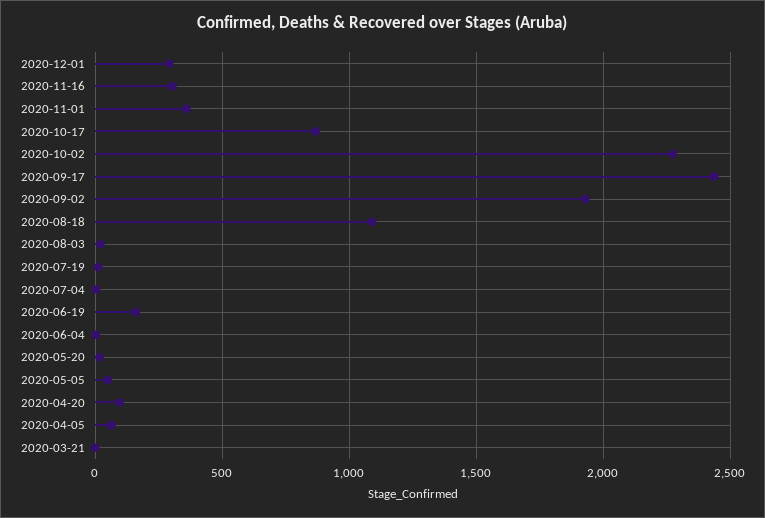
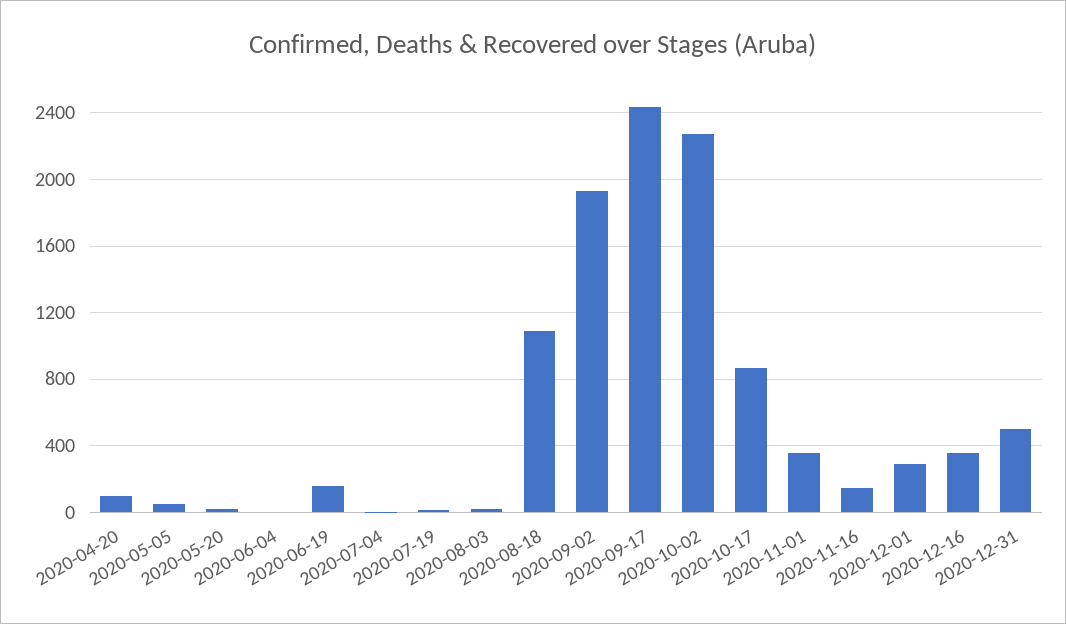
2020-11-16: 300 -> 150
2020-04-05: 50 -> none
2020-03-21: 0 -> none
2020-12-16: none -> 350
2020-12-31: none -> 500

